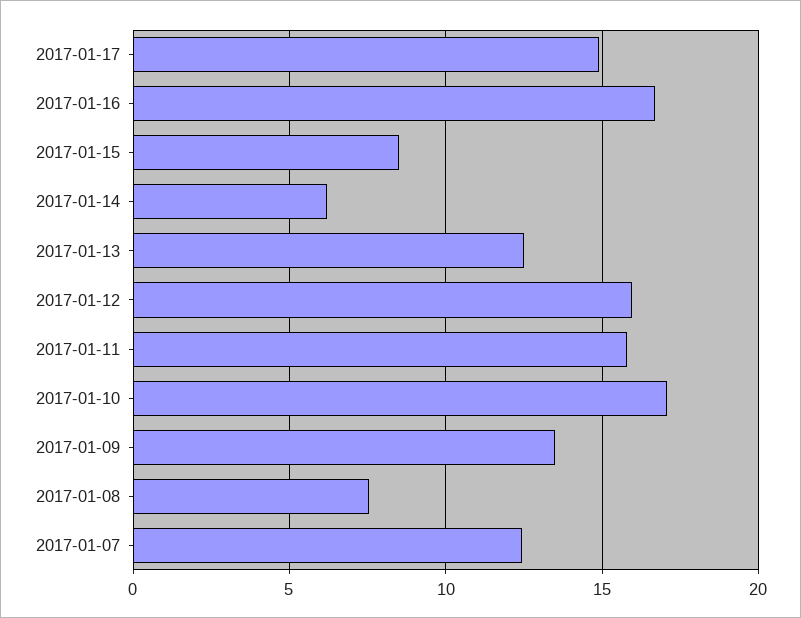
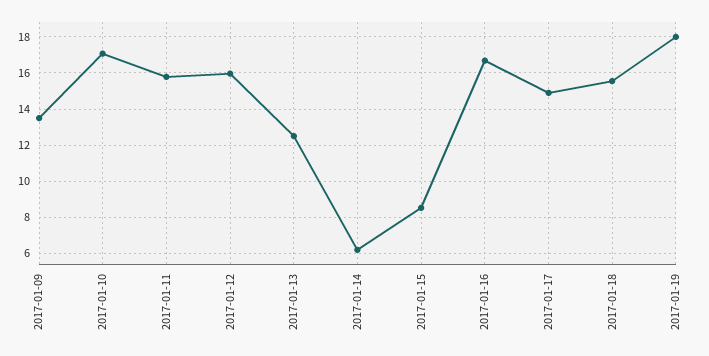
2017-01-08: 7.5 -> none
2017-01-07: 12.5 -> none
2017-01-18: none -> 15.5
2017-01-19: none -> 18

